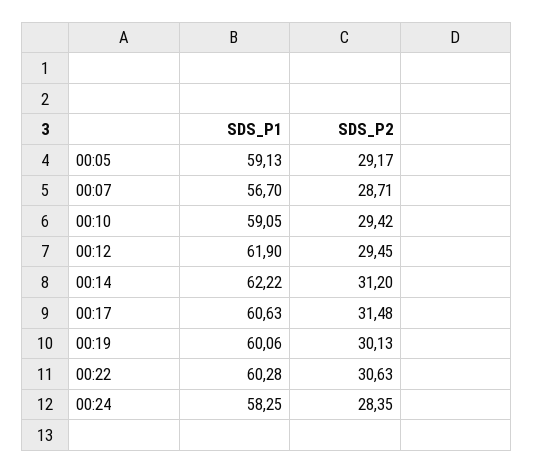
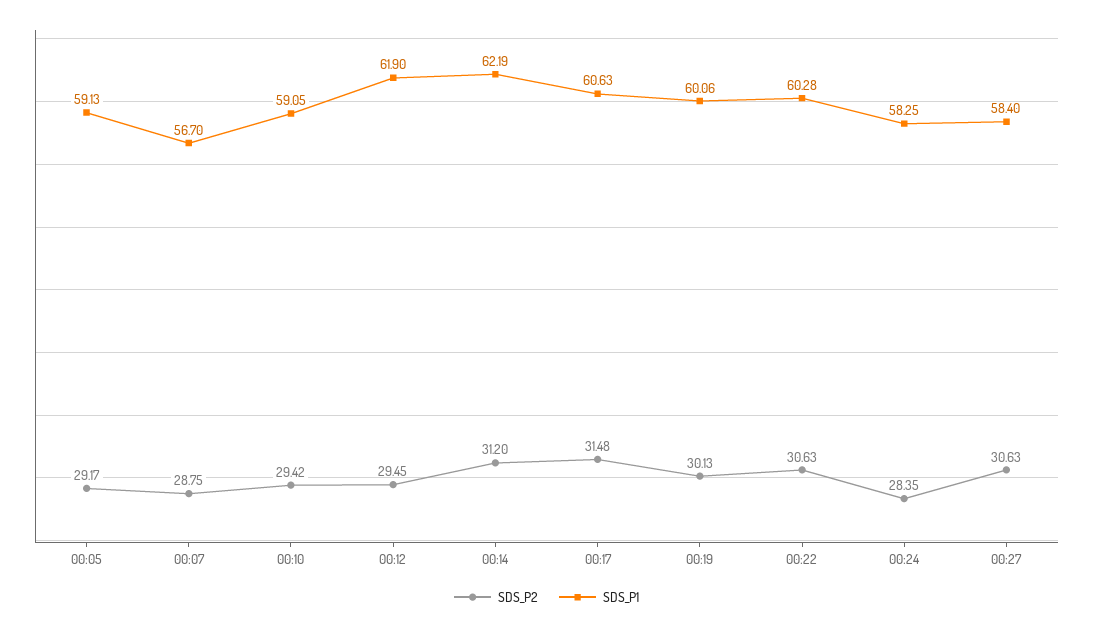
SDS_P2, 00:07: 28.71 -> 28.75
SDS_P1, 00:14: 62.22 -> 62.19
SDS_P2, 00:27: none -> 30.63
SDS_P1, 00:27: none -> 58.4

